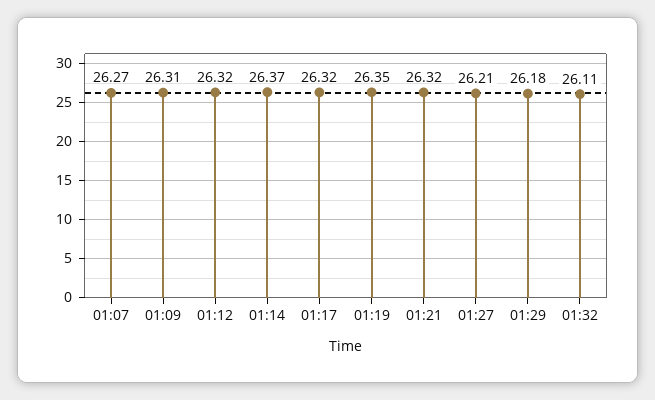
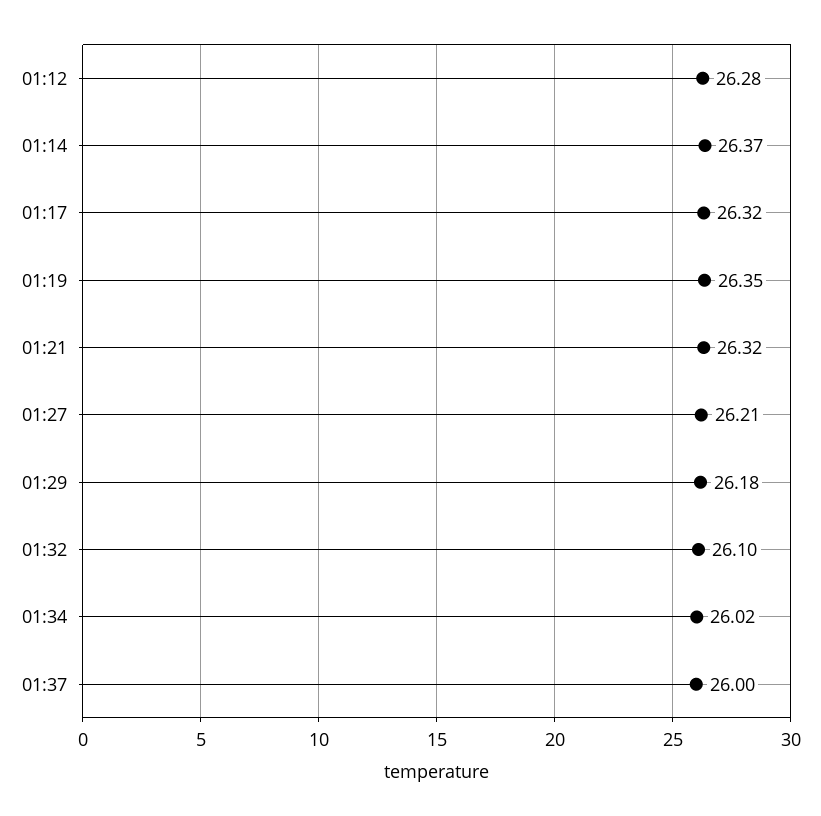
01:07: 26.27 -> none
01:09: 26.31 -> none
01:12: 26.32 -> 26.28
01:32: 26.11 -> 26.1
01:34: none -> 26.02
01:37: none -> 26

